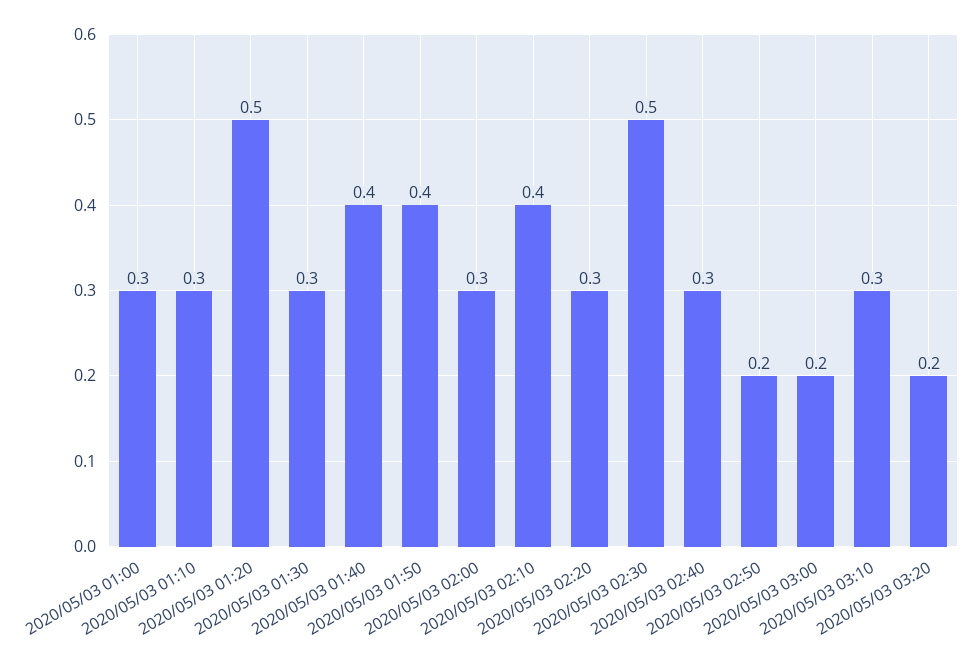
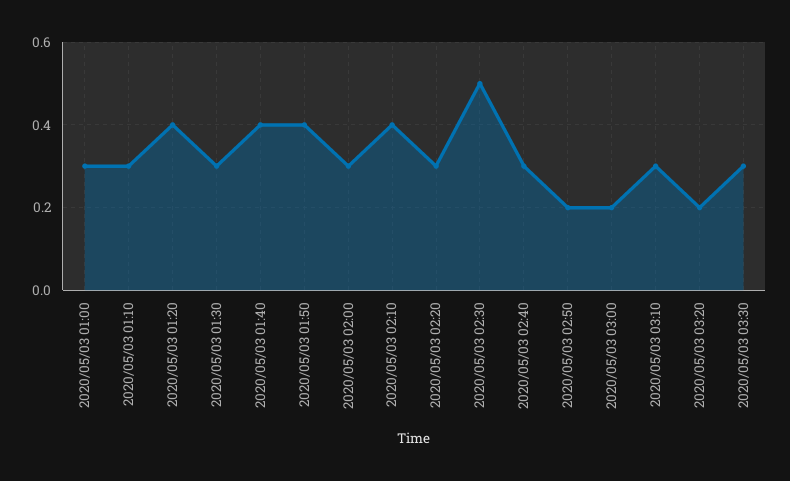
2020/05/03 01:20: 0.5 -> 0.4
2020/05/03 03:30: none -> 0.3

